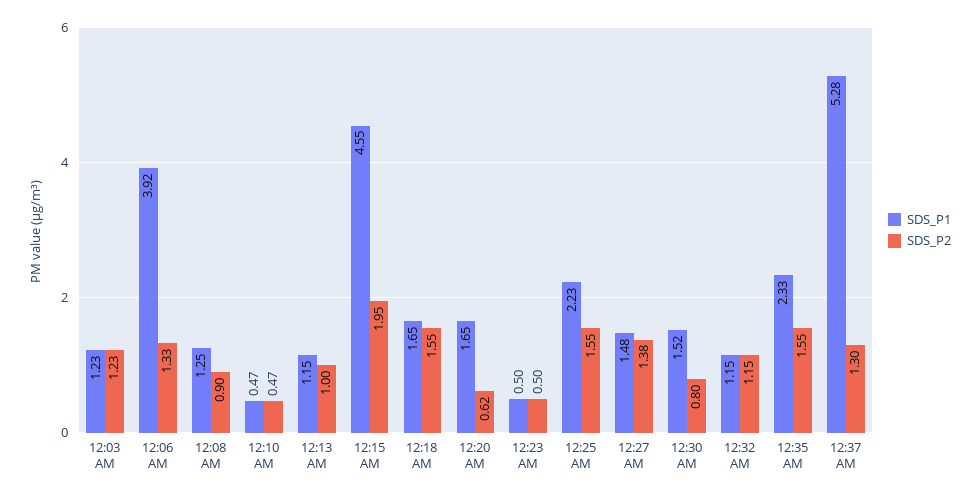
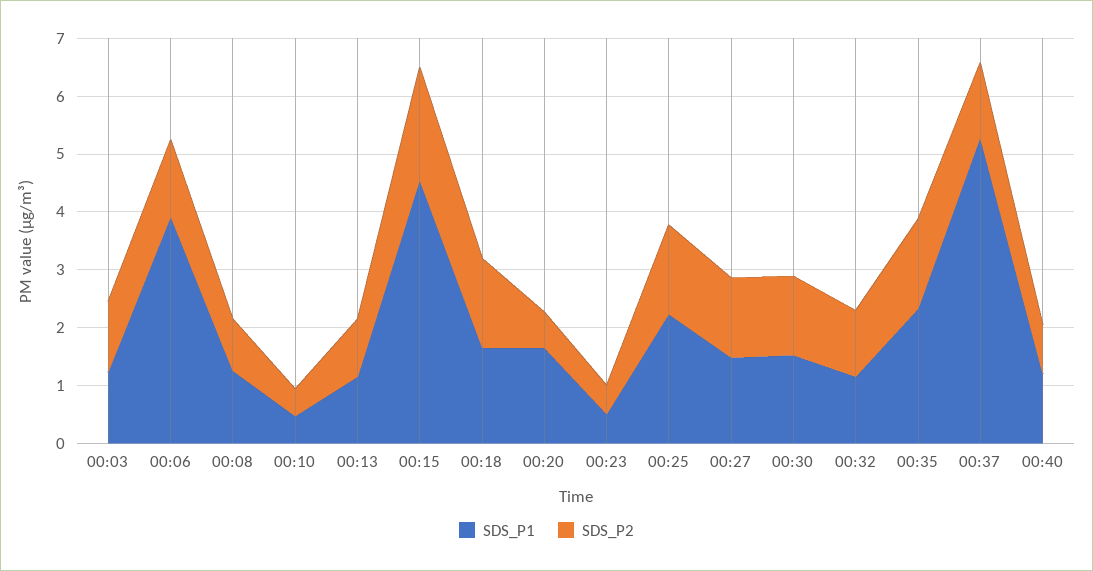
SDS_P2, 12:30 AM: 0.8 -> 1.4
SDS_P1, 00:40: none -> 1.2
SDS_P2, 00:40: none -> 0.8

